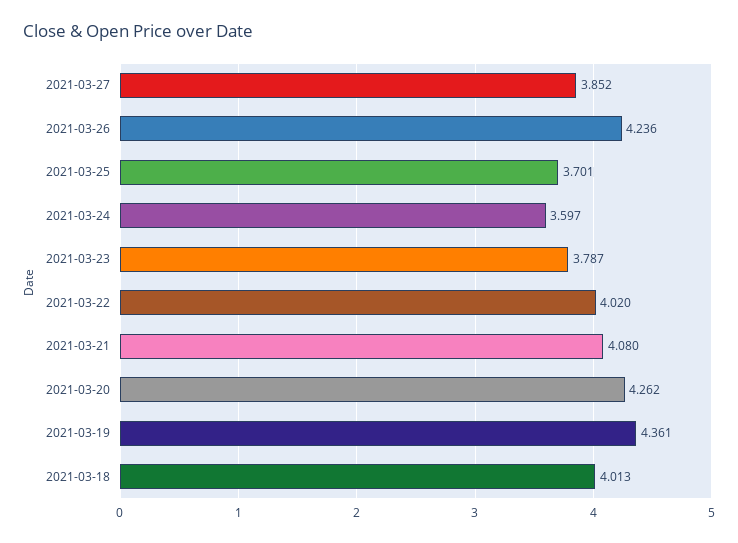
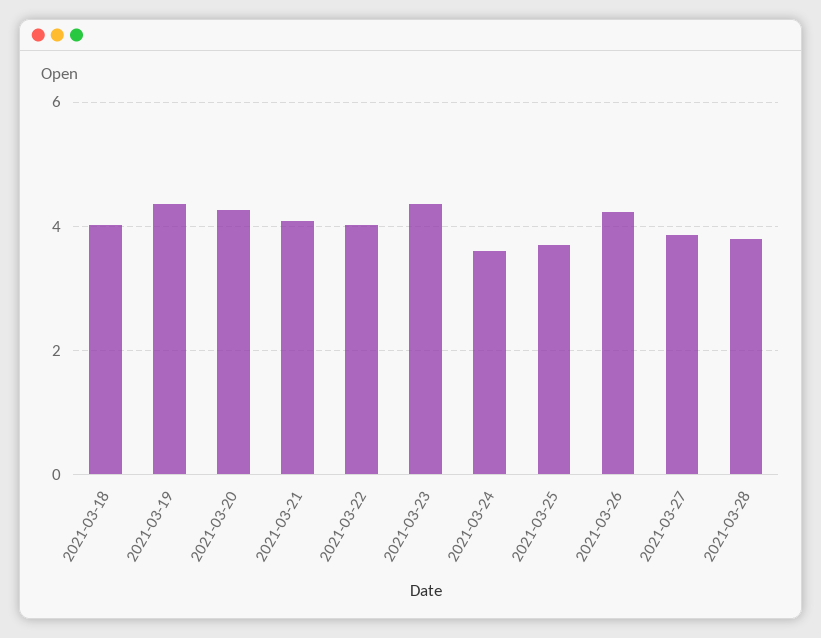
2021-03-23: 3.787 -> 4.4
2021-03-28: none -> 3.8

